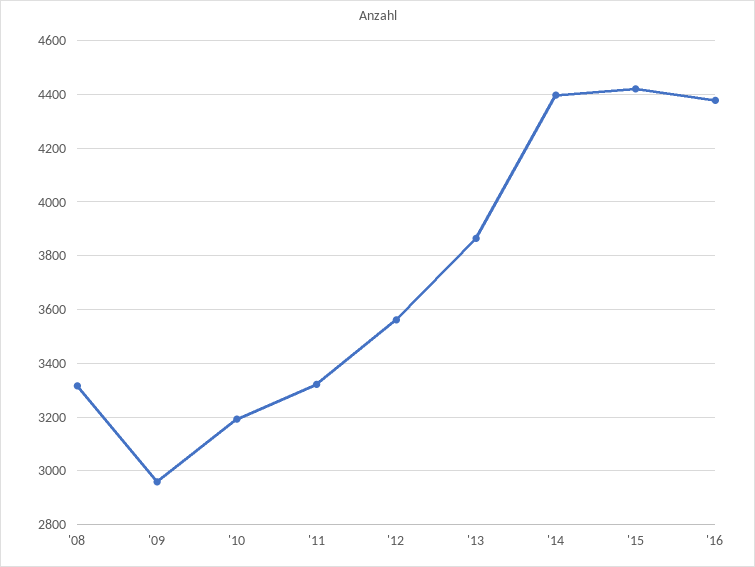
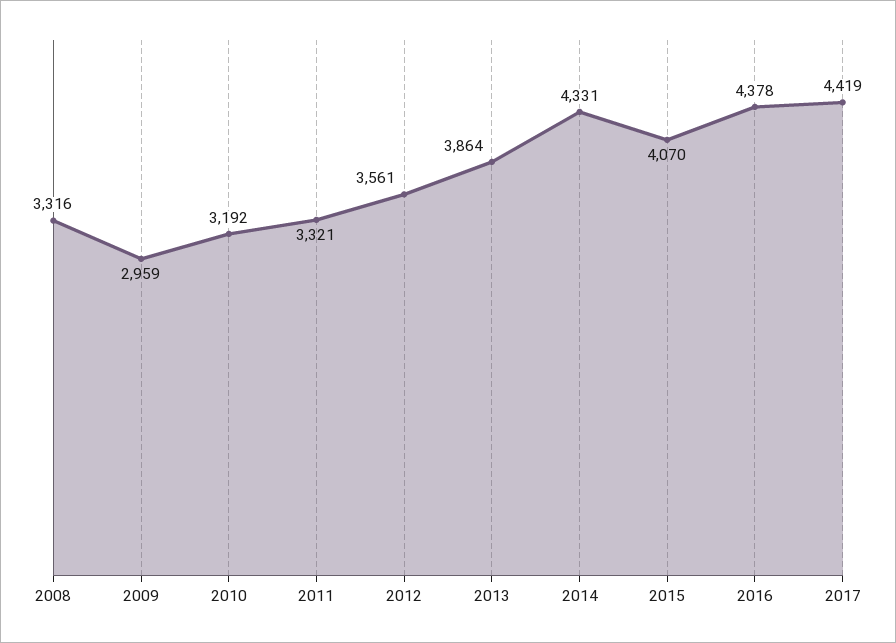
'14: 4400 -> 4331
'15: 4425 -> 4070
2017: none -> 4419

